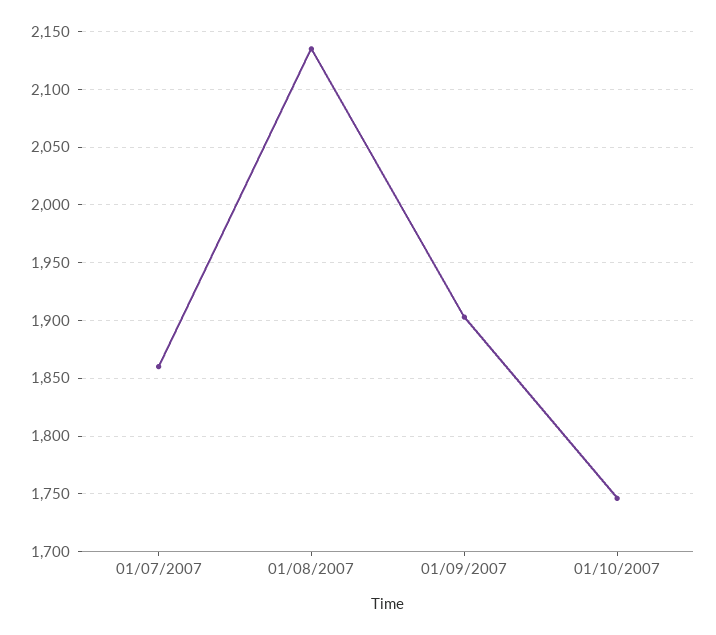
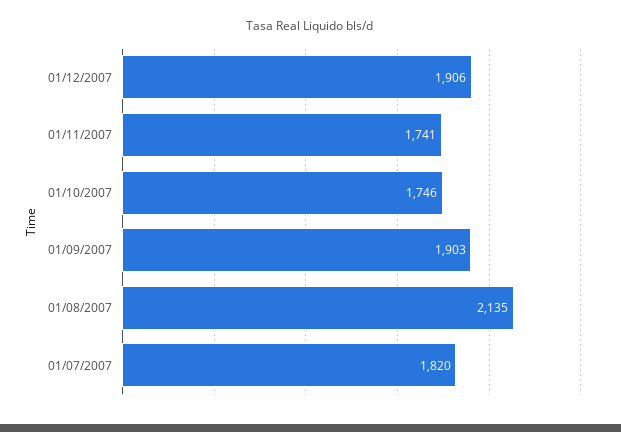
01/07/2007: 1860 -> 1820
01/12/2007: none -> 1906
01/11/2007: none -> 1741

